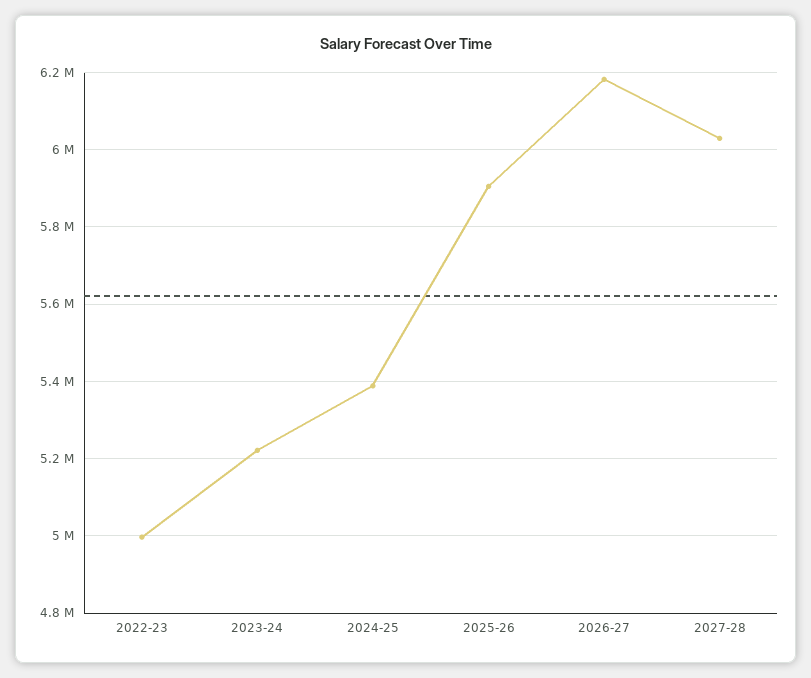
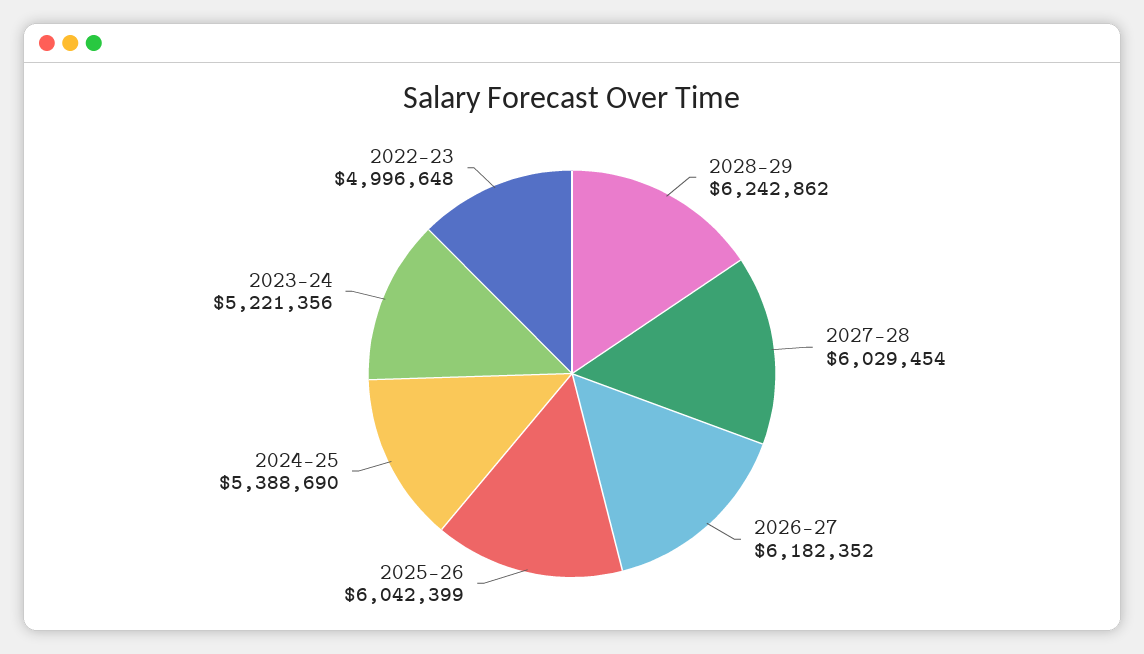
2025-26: 5900000 -> 6042399
2028-29: none -> 6242862

